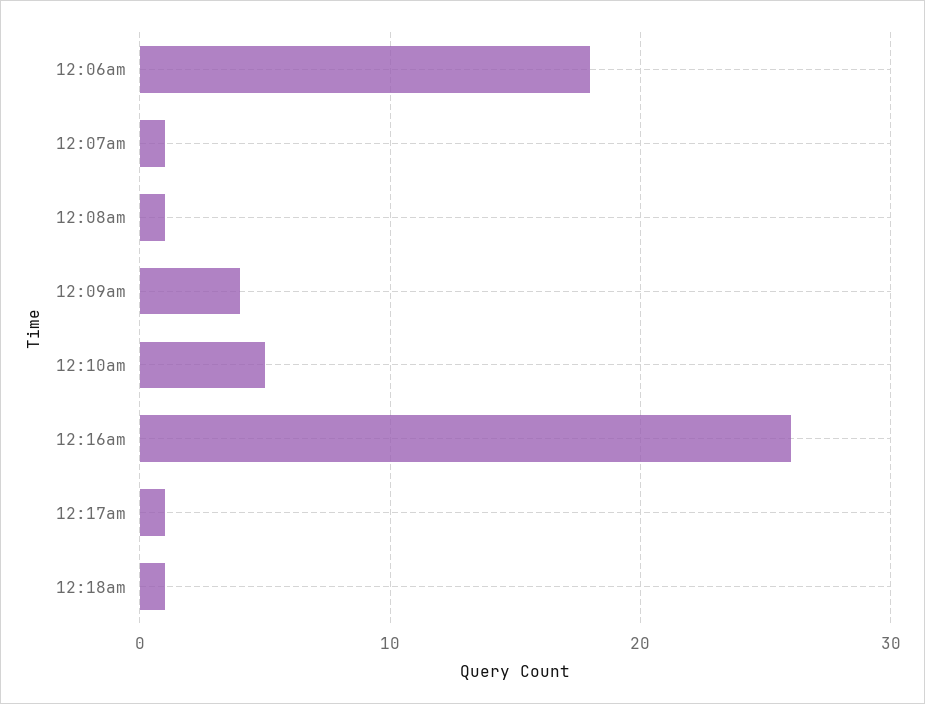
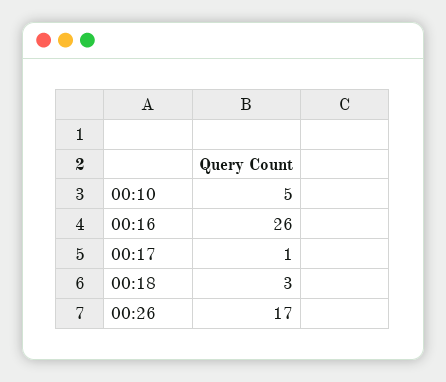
12:06am: 18 -> none
12:07am: 1 -> none
12:08am: 1 -> none
12:09am: 4 -> none
12:18am: 1 -> 3
00:26: none -> 17

